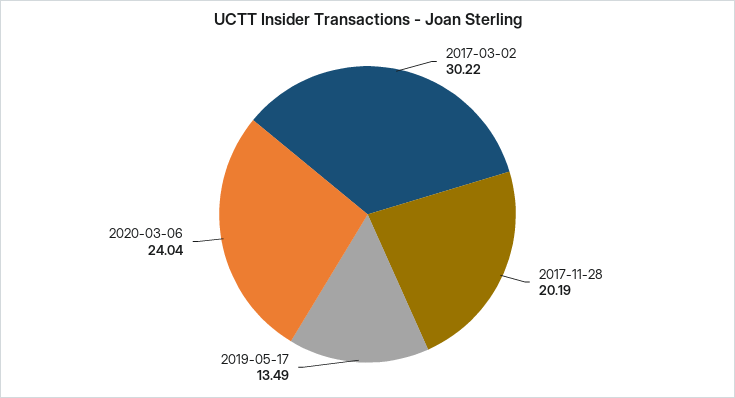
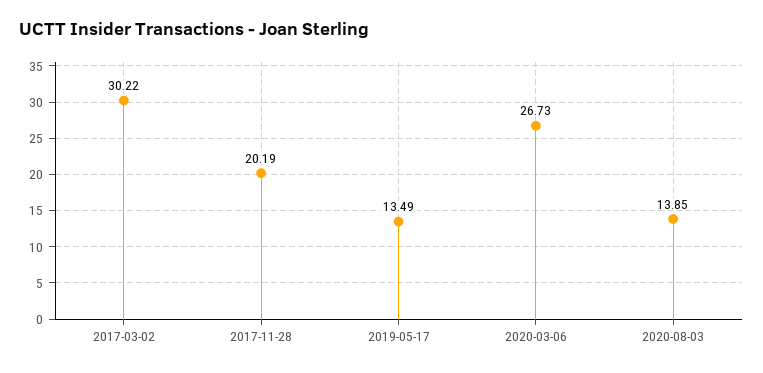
2020-03-06: 24.04 -> 26.73
2020-08-03: none -> 13.85

